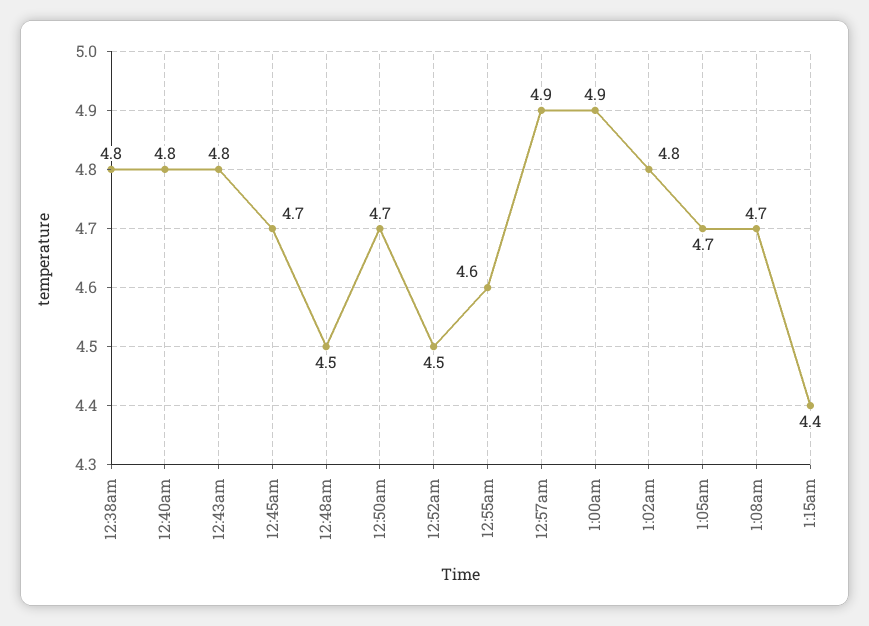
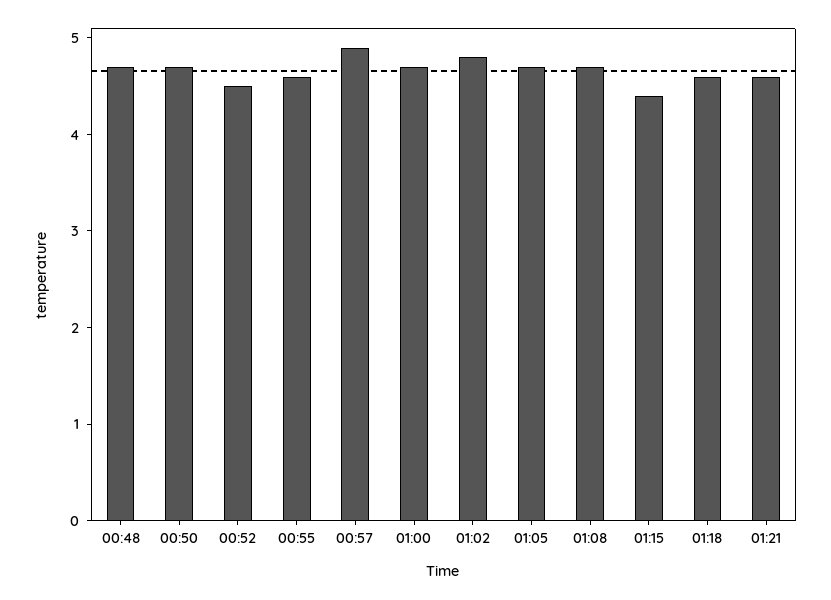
12:38am: 4.8 -> none
12:40am: 4.8 -> none
12:43am: 4.8 -> none
12:45am: 4.7 -> none
12:48am: 4.5 -> 4.7
1:00am: 4.9 -> 4.7
01:18: none -> 4.6
01:21: none -> 4.6

